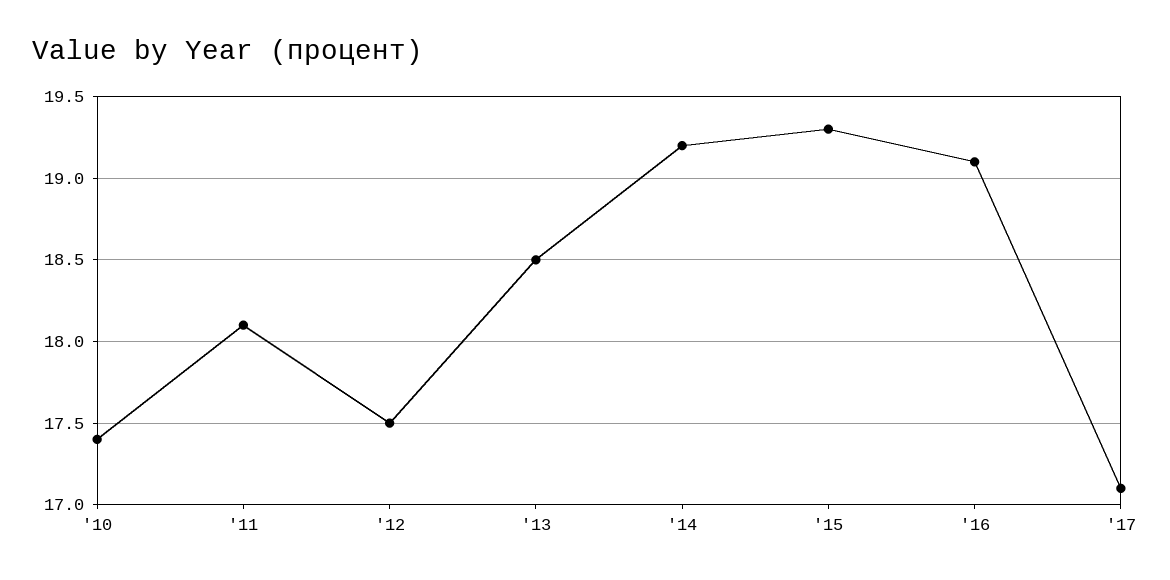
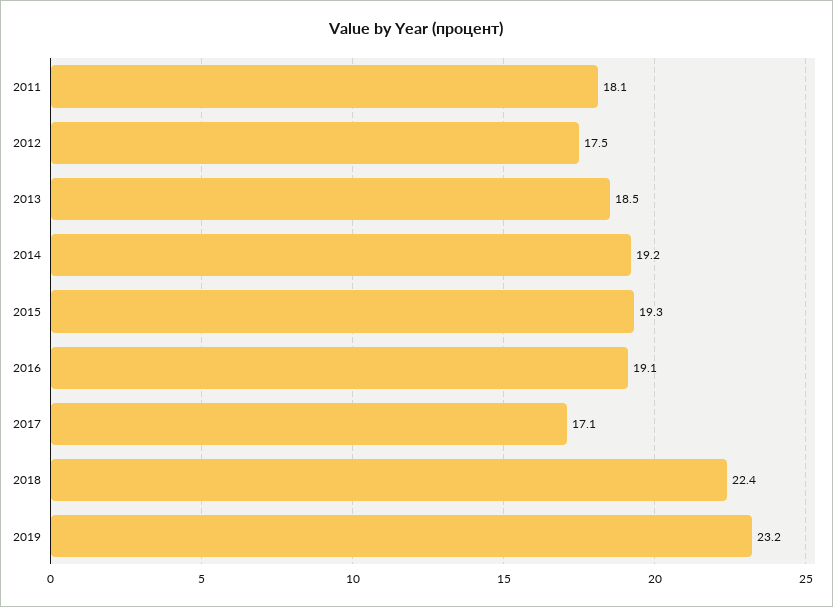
'10: 17.4 -> none
2018: none -> 22.4
2019: none -> 23.2

